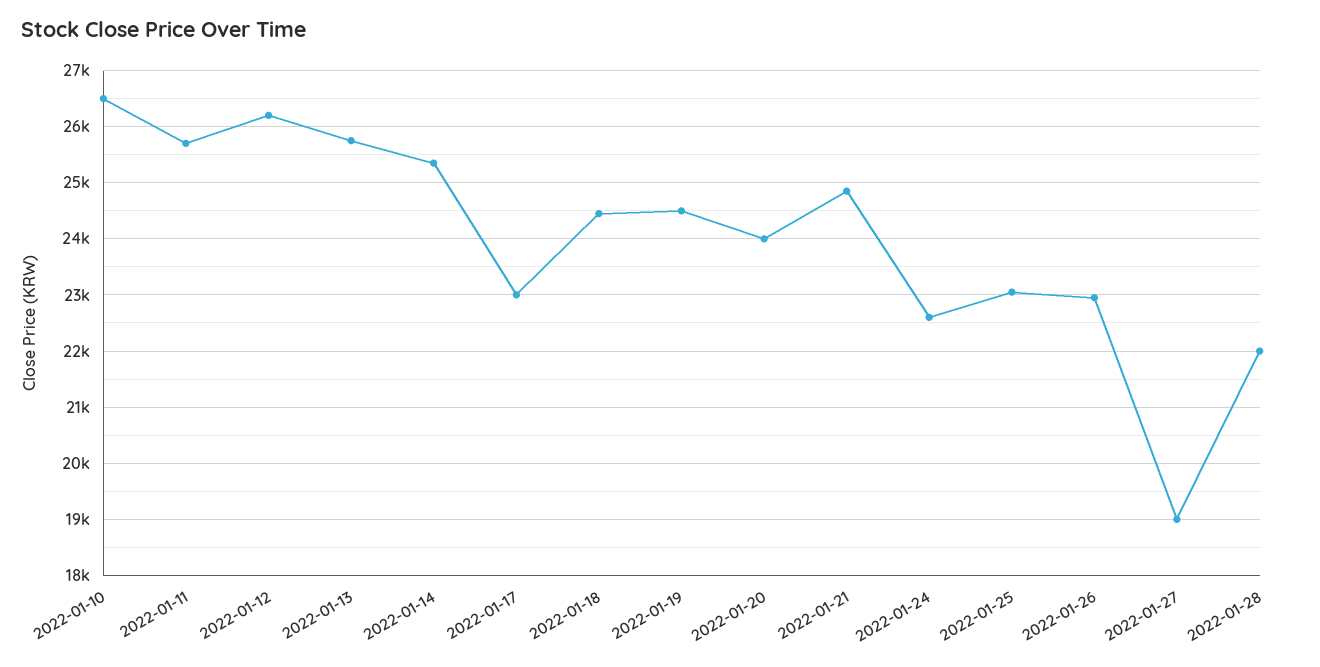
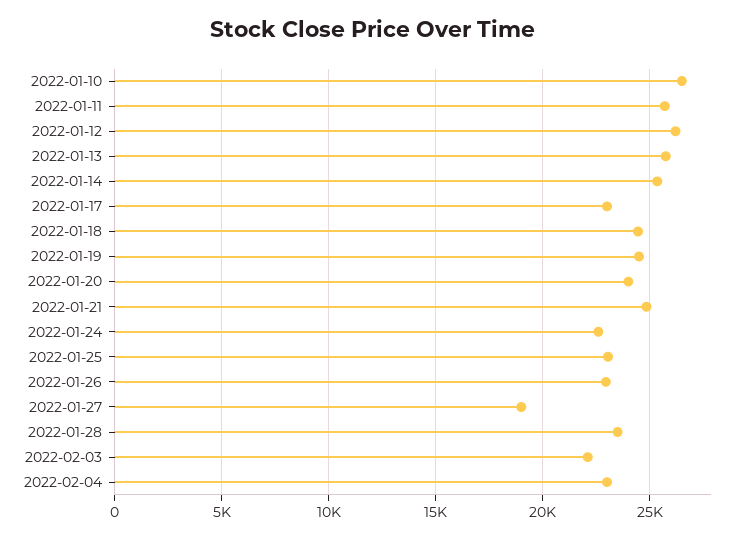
2022-01-28: 22000 -> 23500
2022-02-03: none -> 22000
2022-02-04: none -> 23000

